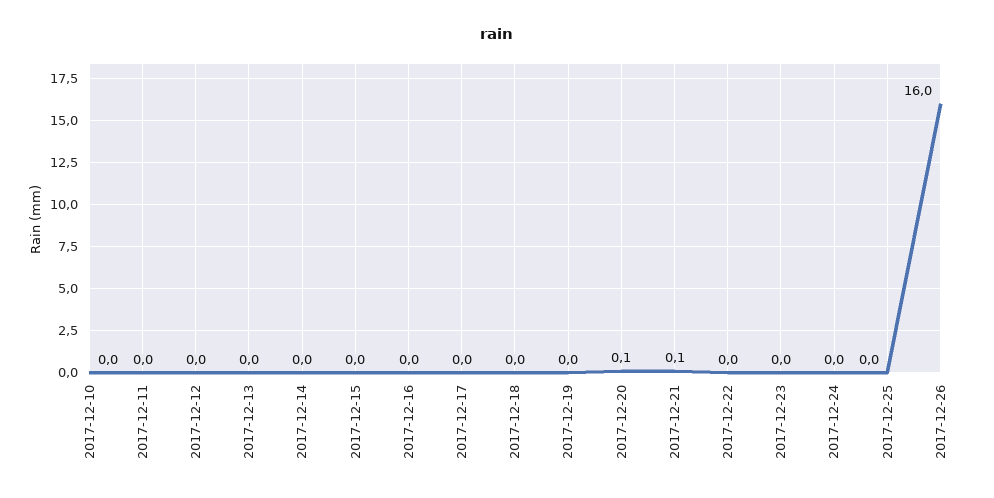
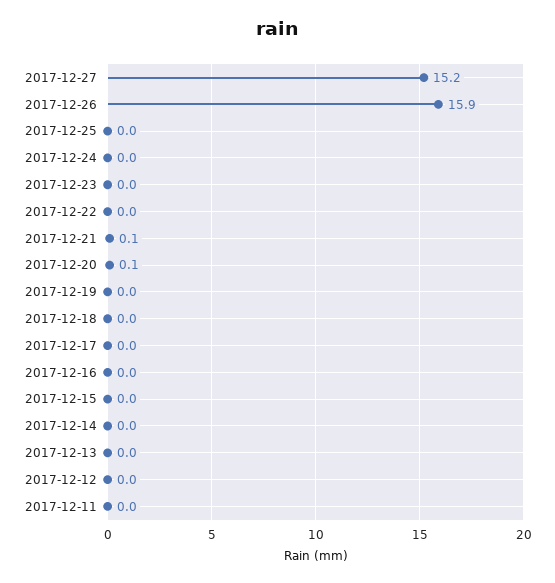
2017-12-10: 0 -> none
2017-12-26: 16 -> 15.9
2017-12-27: none -> 15.2

